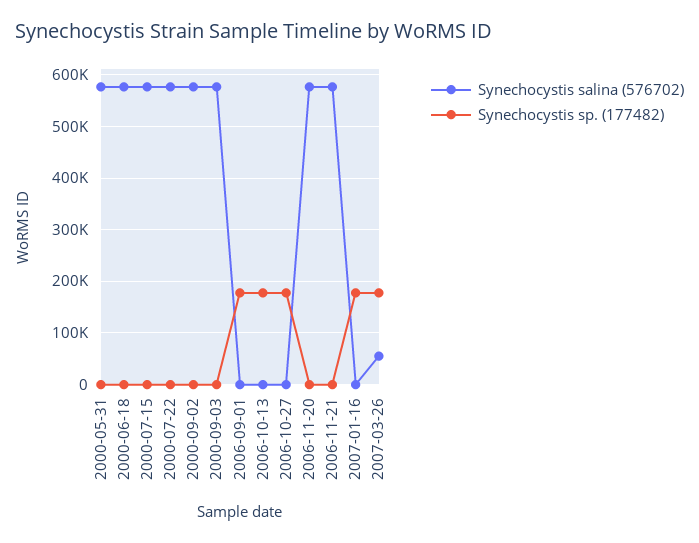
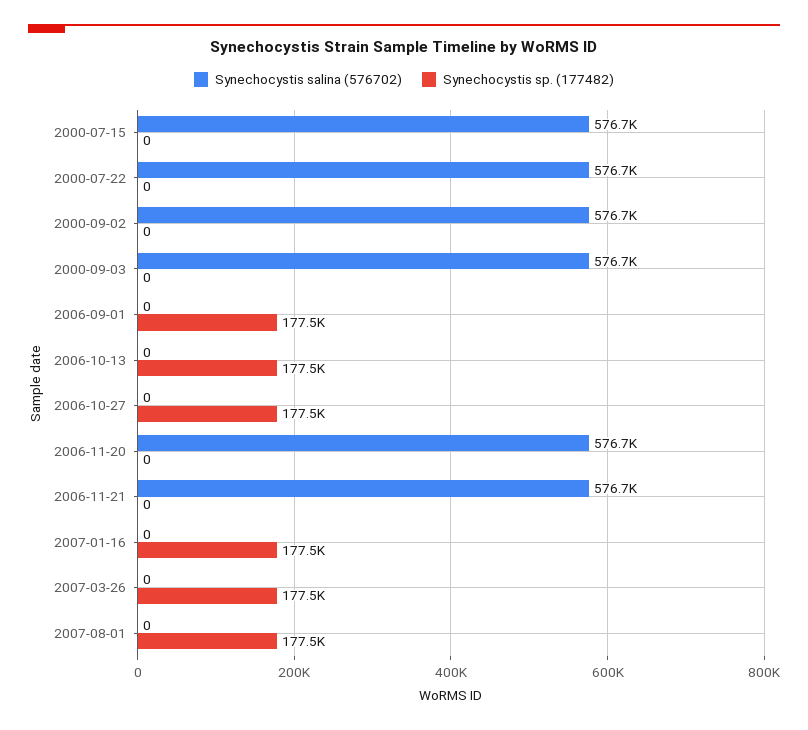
Synechocystis salina (576702), 2000-05-31: 580000 -> none
Synechocystis sp. (177482), 2000-05-31: 0 -> none
Synechocystis salina (576702), 2000-06-18: 580000 -> none
Synechocystis sp. (177482), 2000-06-18: 0 -> none
Synechocystis salina (576702), 2007-03-26: 60000 -> 0
Synechocystis salina (576702), 2007-08-01: none -> 0
Synechocystis sp. (177482), 2007-08-01: none -> 177500

